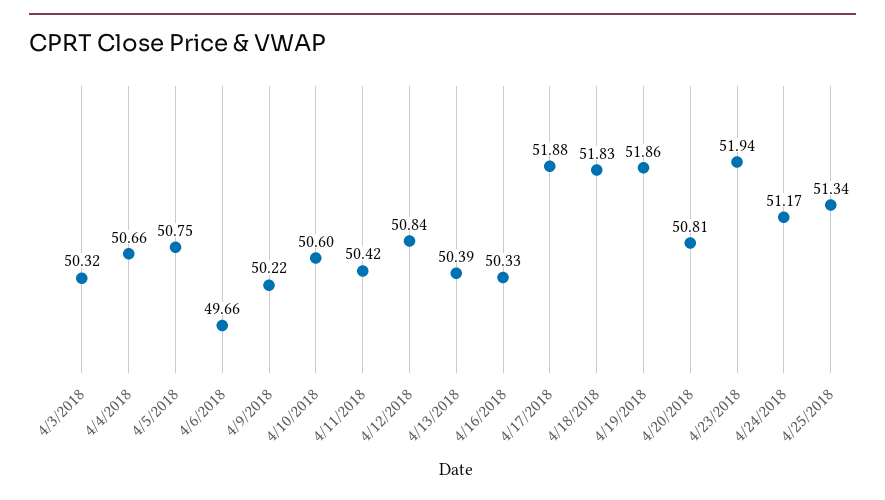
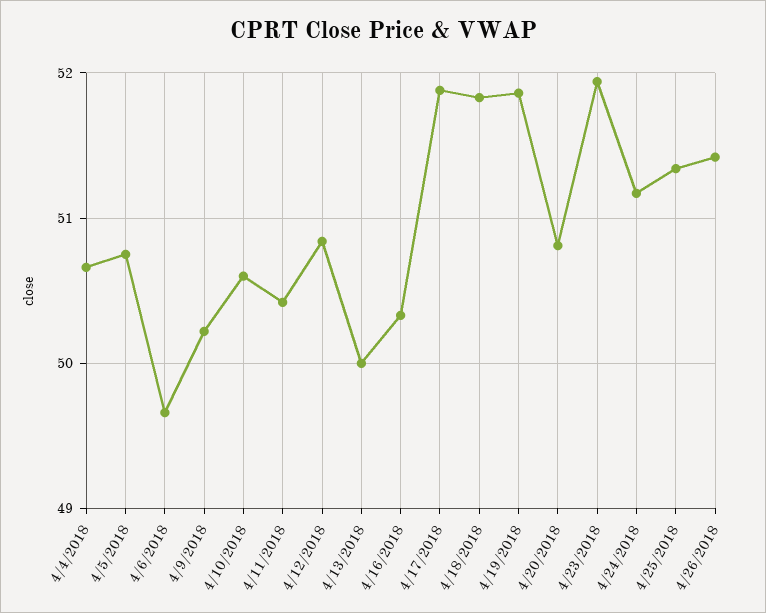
4/3/2018: 50.32 -> none
4/13/2018: 50.39 -> 50
4/26/2018: none -> 51.4

